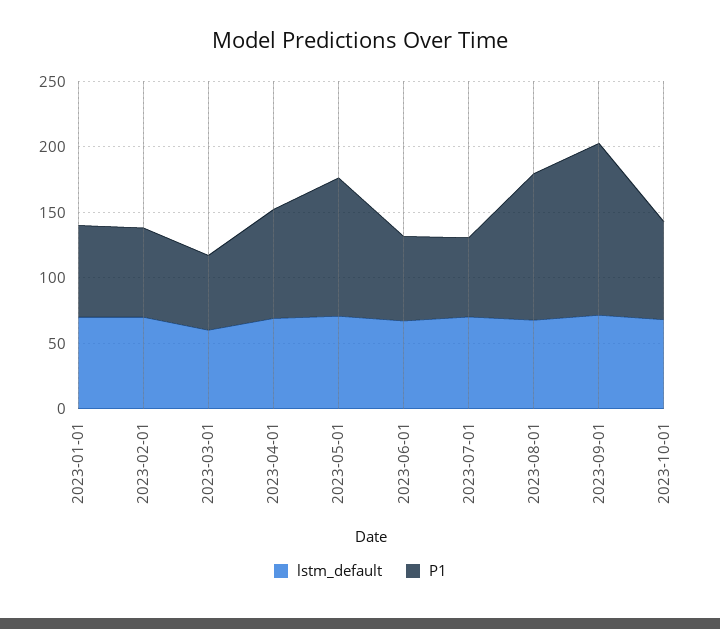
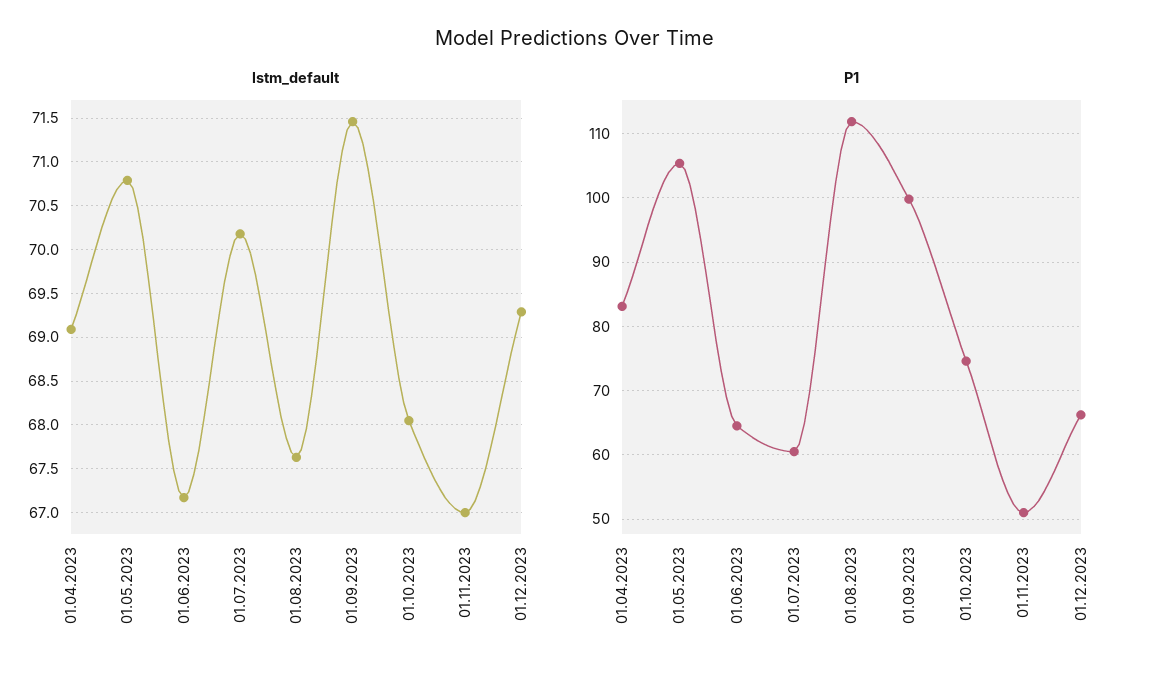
lstm_default, 2023-01-01: 70 -> none
P1, 2023-01-01: 70 -> none
lstm_default, 2023-02-01: 70 -> none
P1, 2023-02-01: 70 -> none
lstm_default, 2023-03-01: 60 -> none
P1, 2023-03-01: 60 -> none
P1, 2023-09-01: 130 -> 100
lstm_default, 01.11.2023: none -> 67
lstm_default, 01.12.2023: none -> 69.3
P1, 01.11.2023: none -> 51
P1, 01.12.2023: none -> 66

